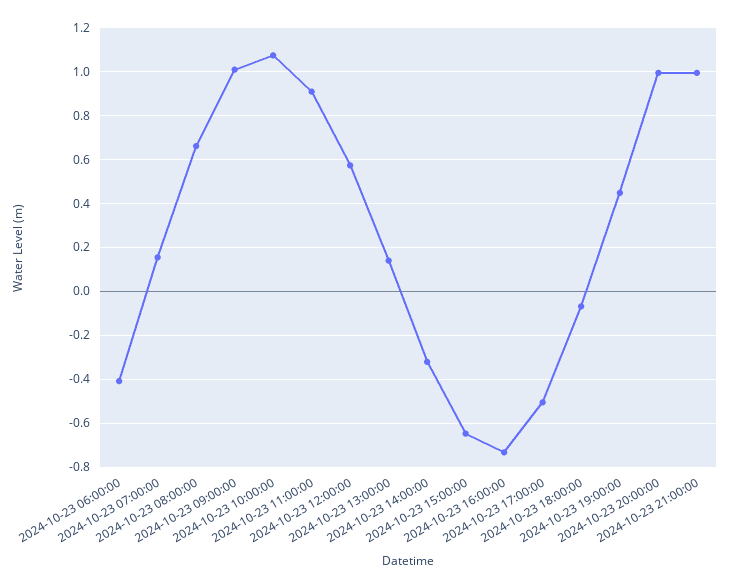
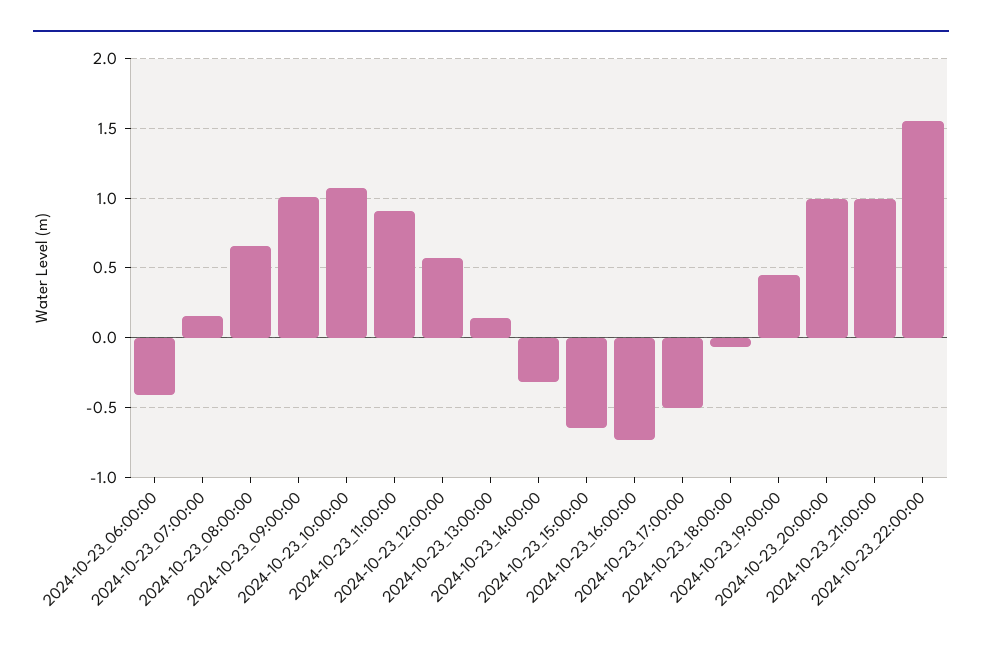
2024-10-23_22:00:00: none -> 1.55

